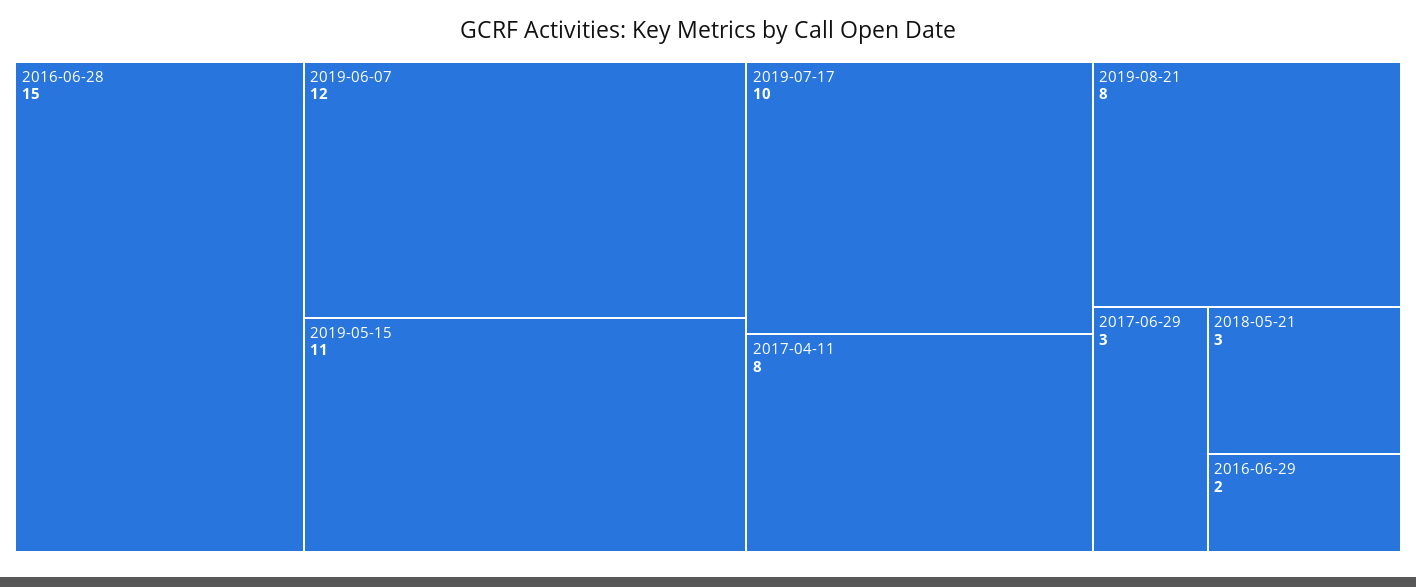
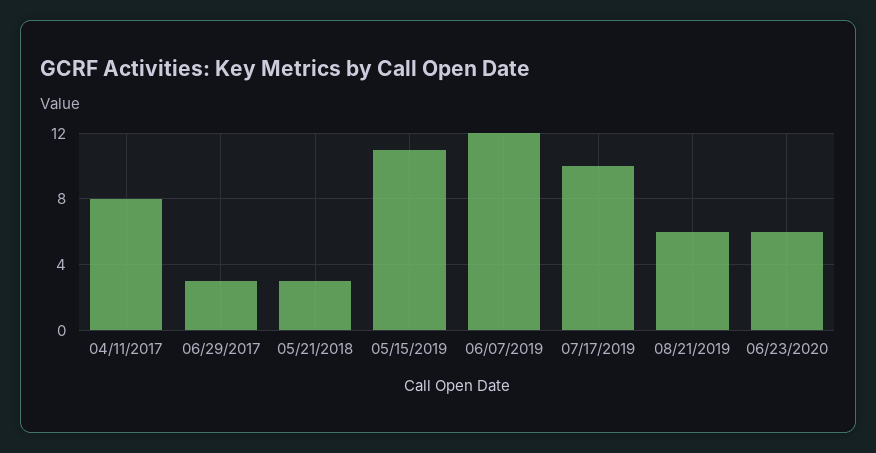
2016-06-28: 15 -> none
2019-08-21: 8 -> 6
2016-06-29: 2 -> none
06/23/2020: none -> 6

